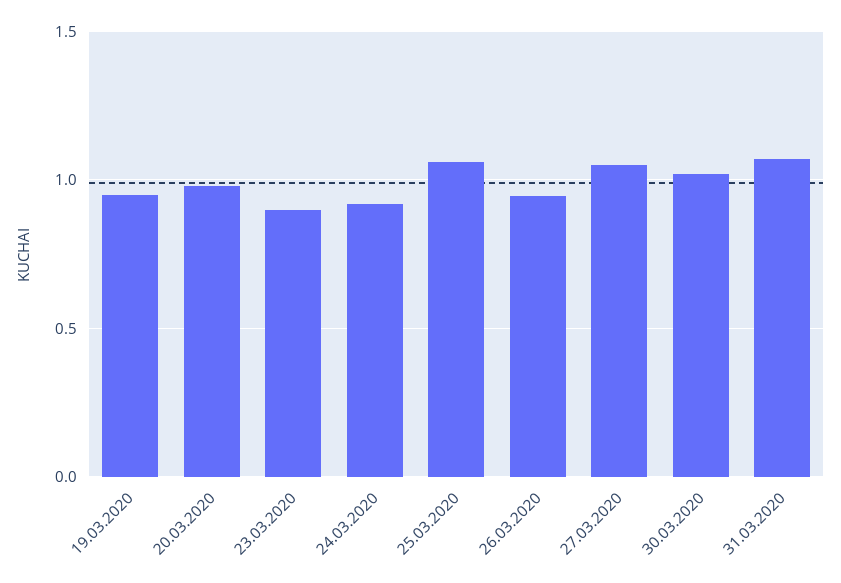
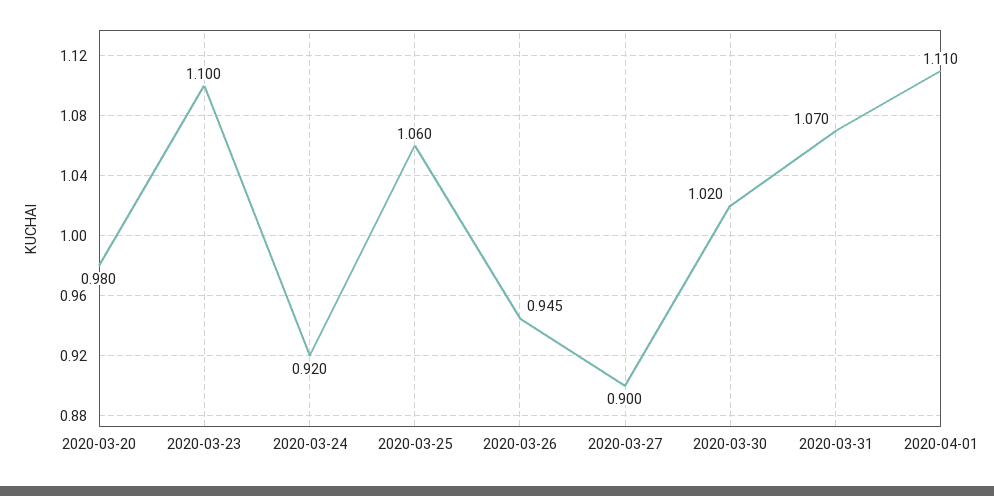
19.03.2020: 0.95 -> none
23.03.2020: 0.9 -> 1.1
27.03.2020: 1.05 -> 0.9
2020-04-01: none -> 1.11

